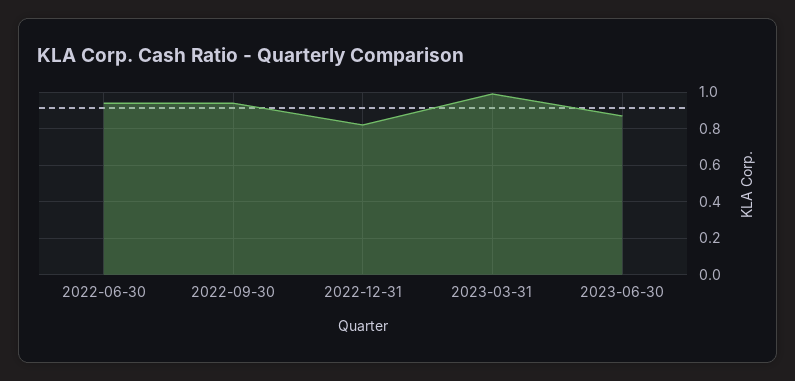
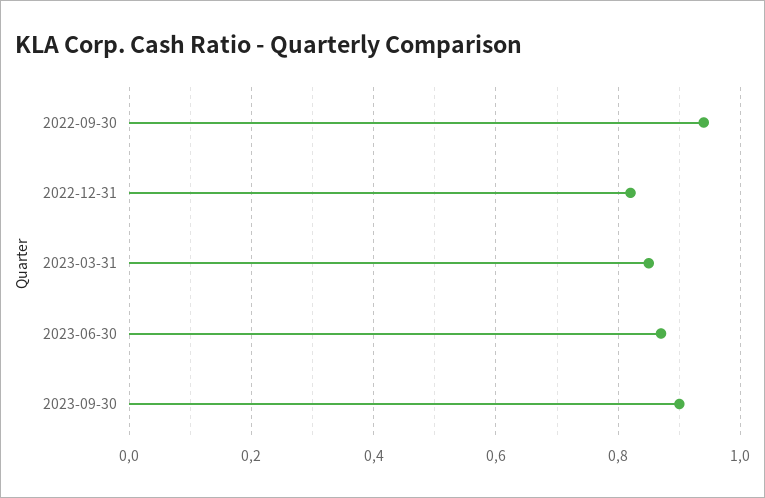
2022-06-30: 0.95 -> none
2023-03-31: 1 -> 0.85
2023-09-30: none -> 0.9

